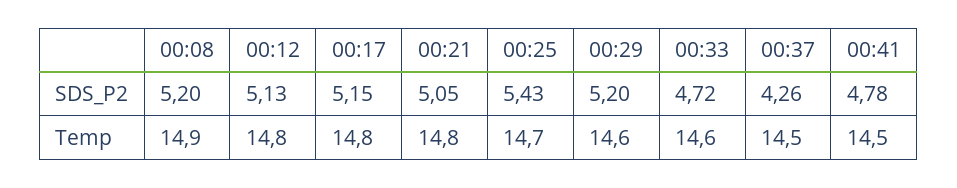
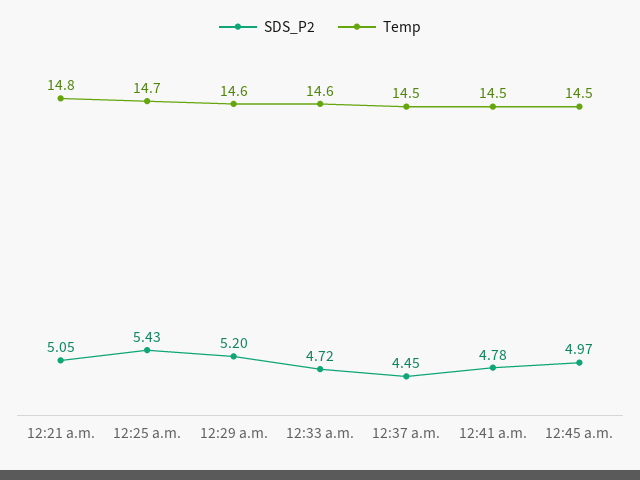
SDS_P2, 00:08: 5.2 -> none
SDS_P2, 00:12: 5.13 -> none
SDS_P2, 00:17: 5.15 -> none
SDS_P2, 00:37: 4.26 -> 4.45
Temp, 00:08: 14.9 -> none
Temp, 00:12: 14.8 -> none
Temp, 00:17: 14.8 -> none
SDS_P2, 12:45 a.m.: none -> 4.97
Temp, 12:45 a.m.: none -> 14.5

